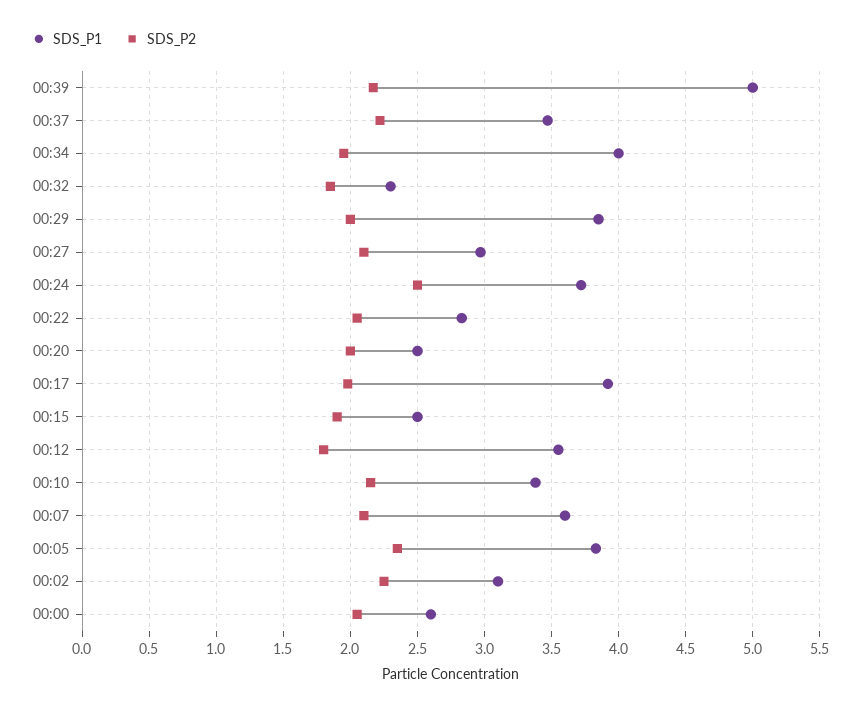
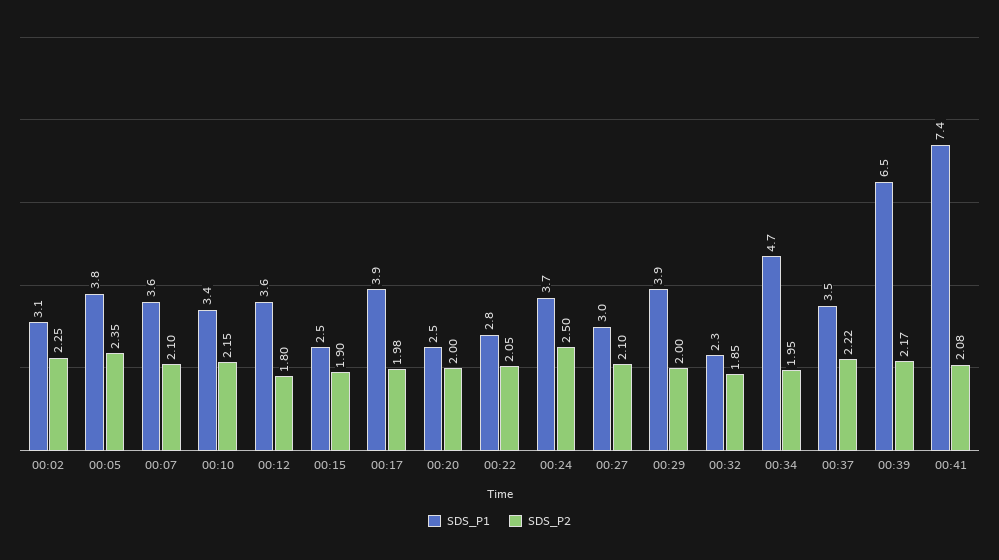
SDS_P1, 00:39: 5 -> 6.5
SDS_P1, 00:34: 4 -> 4.7
SDS_P1, 00:00: 2.6 -> none
SDS_P2, 00:00: 2.05 -> none
SDS_P1, 00:41: none -> 7.4
SDS_P2, 00:41: none -> 2.08

